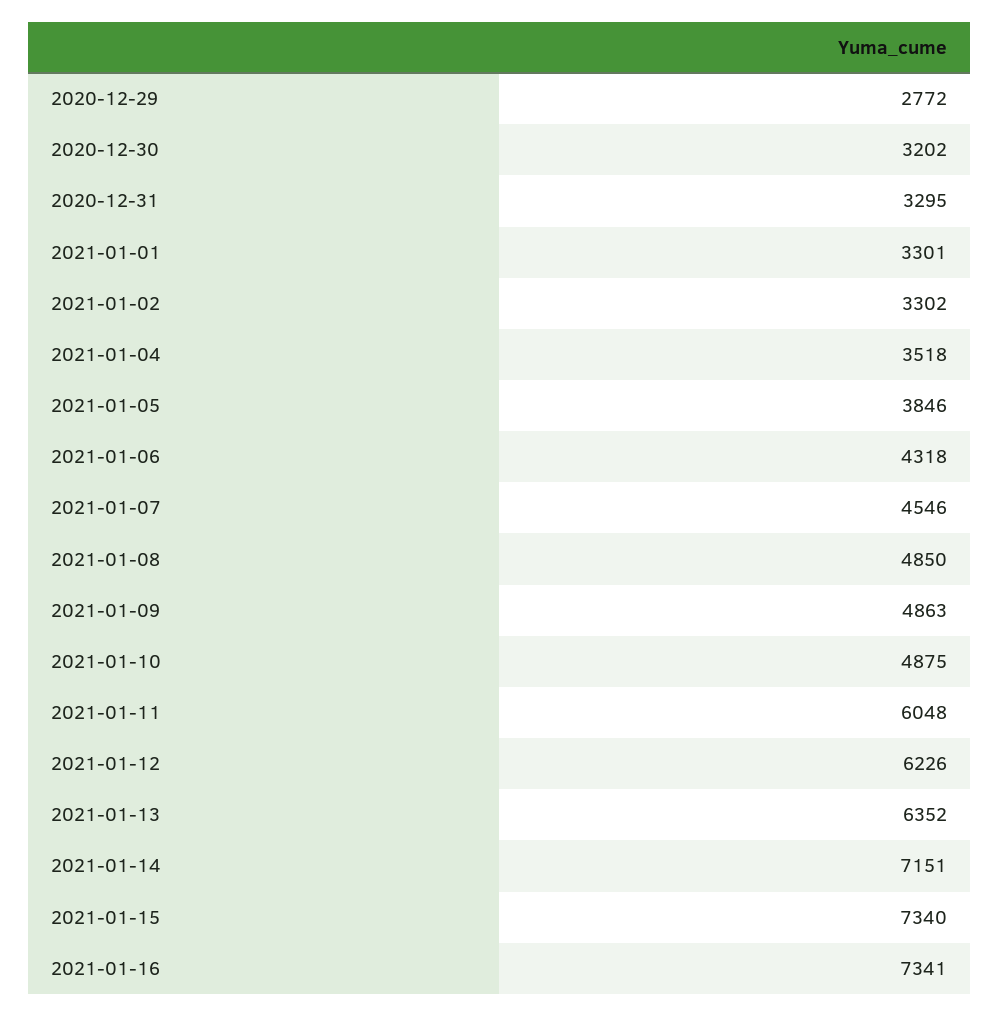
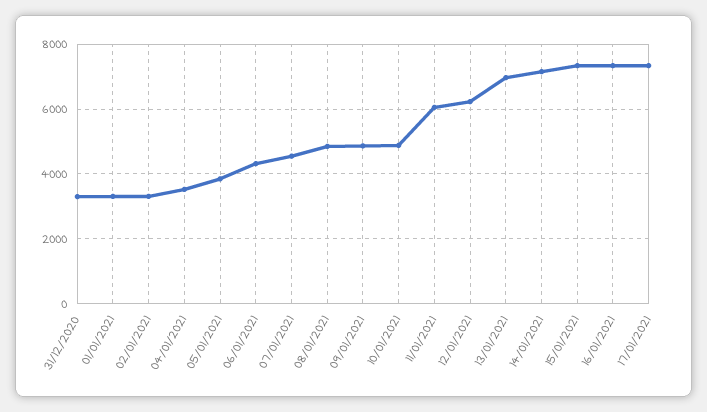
2020-12-29: 2772 -> none
2020-12-30: 3202 -> none
2021-01-13: 6352 -> 7000
17/01/2021: none -> 7400

